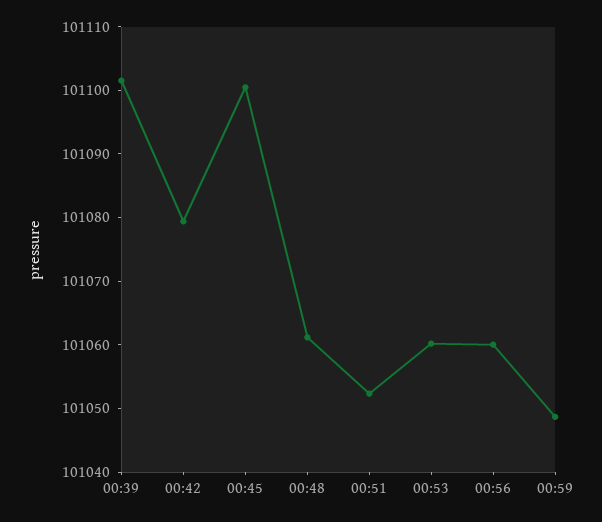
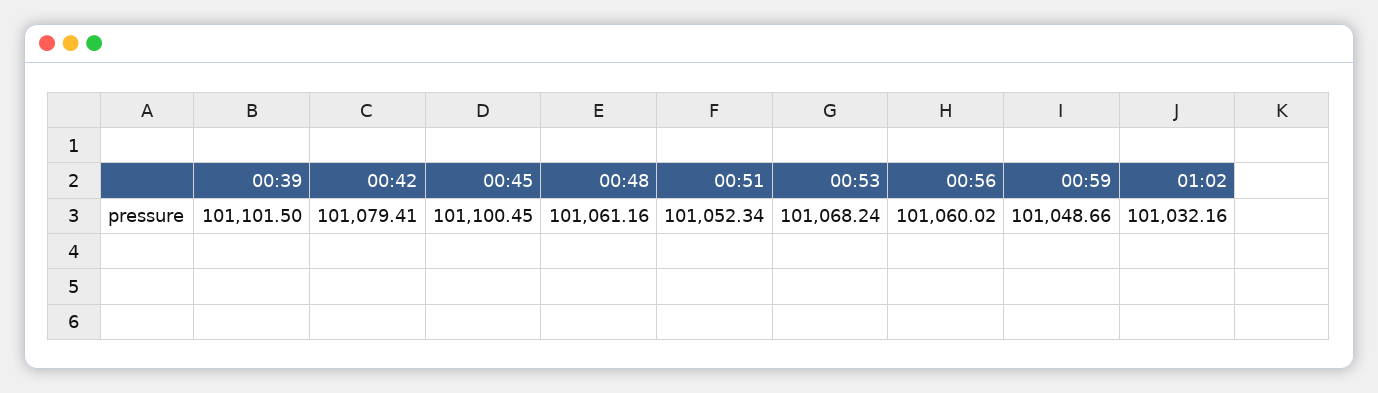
00:53: 101060 -> 101068.24
01:02: none -> 101032.16

